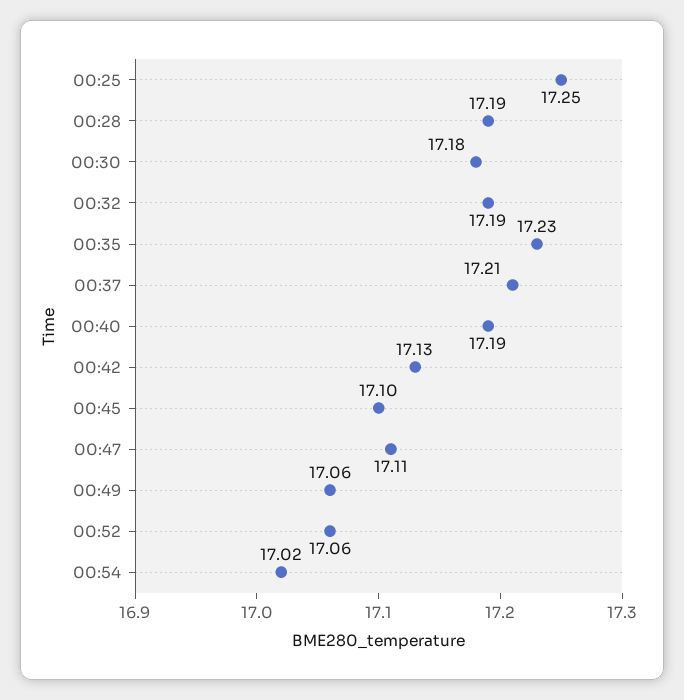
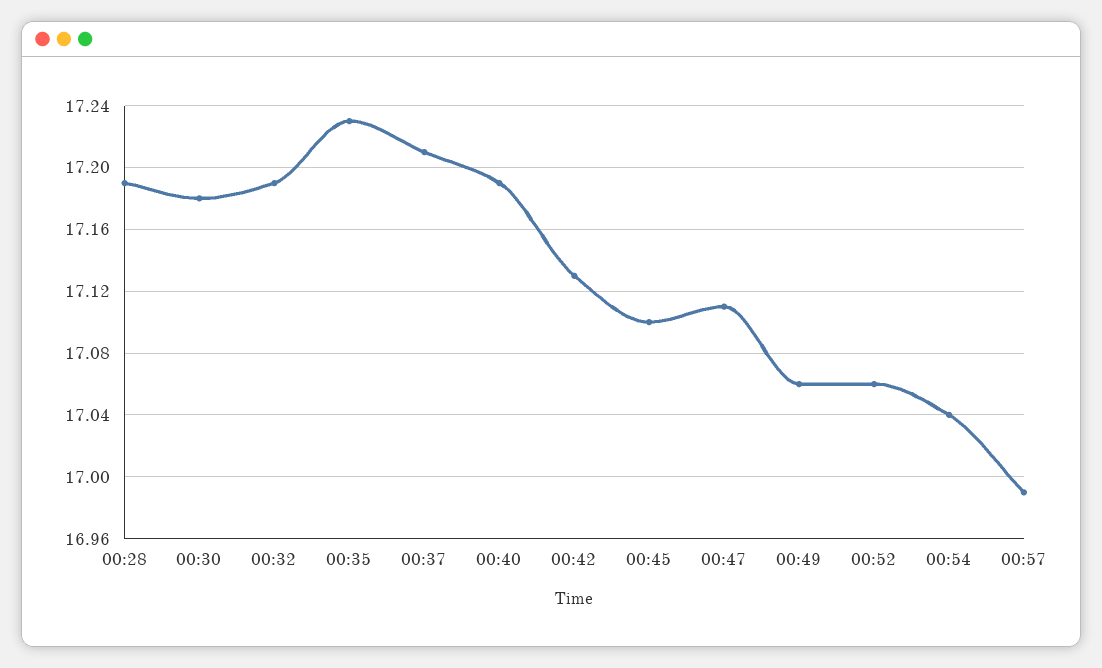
00:25: 17.25 -> none
00:54: 17.02 -> 17.04
00:57: none -> 16.99

